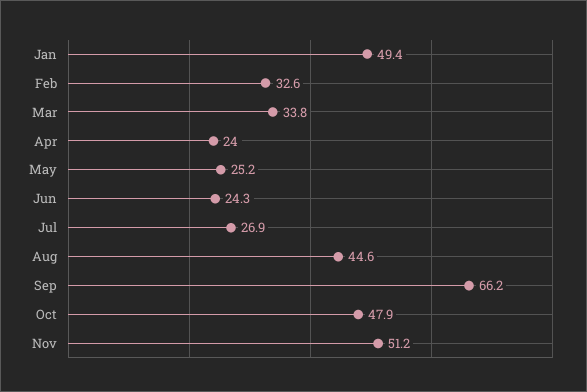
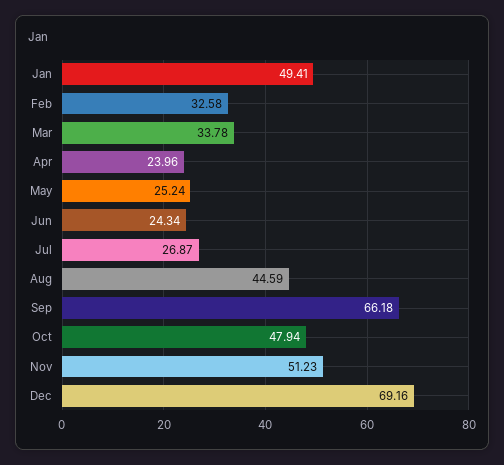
Dec: none -> 69.16

